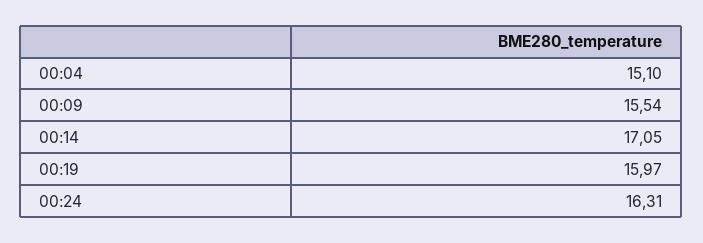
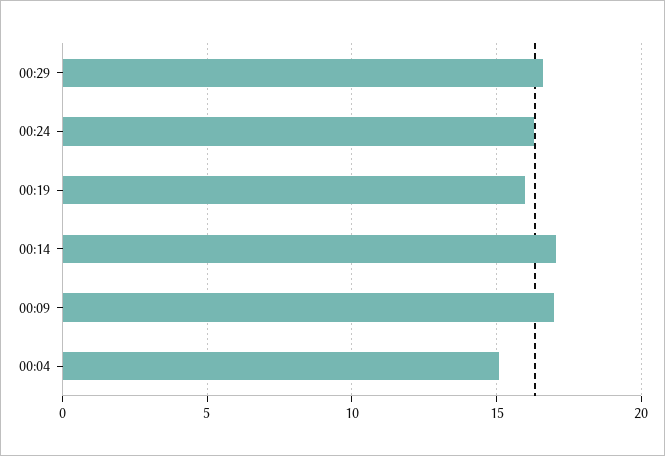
00:09: 15.54 -> 17
00:29: none -> 16.5

